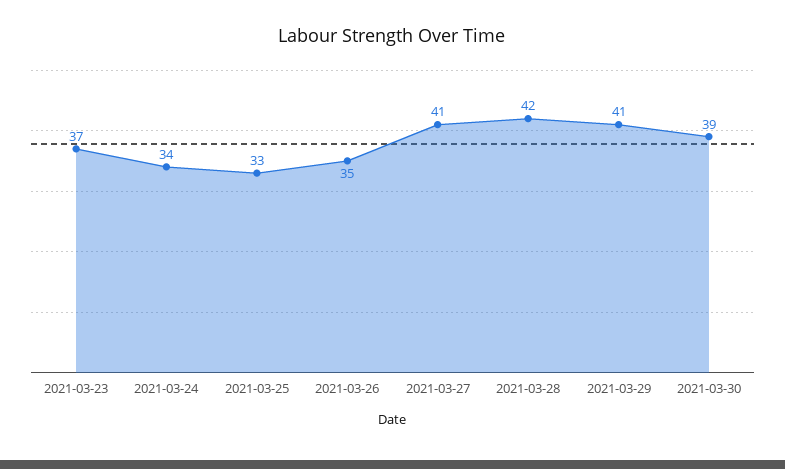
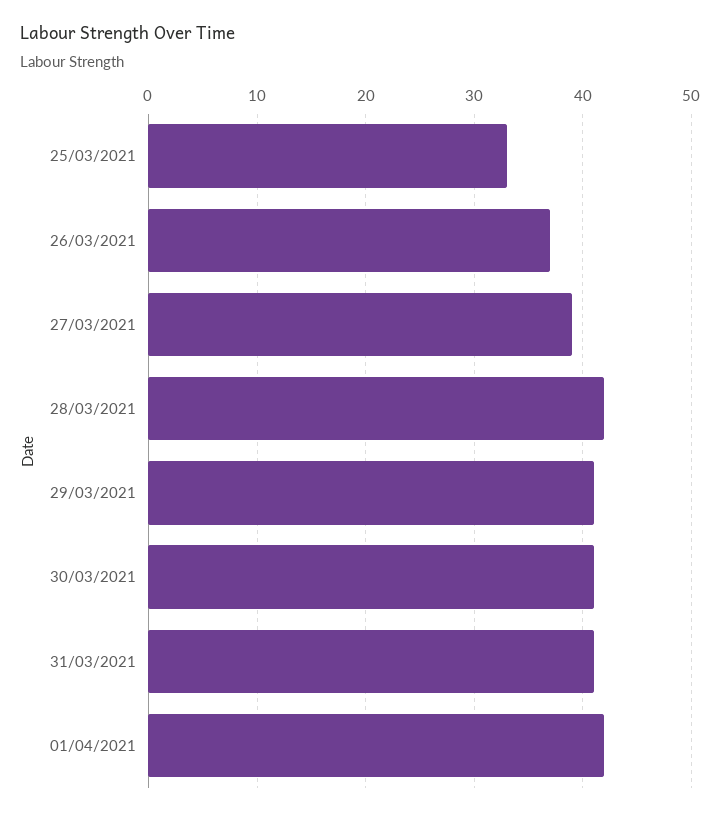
2021-03-23: 37 -> none
2021-03-24: 34 -> none
2021-03-26: 35 -> 37
2021-03-27: 41 -> 39
2021-03-30: 39 -> 41
31/03/2021: none -> 41
01/04/2021: none -> 42

